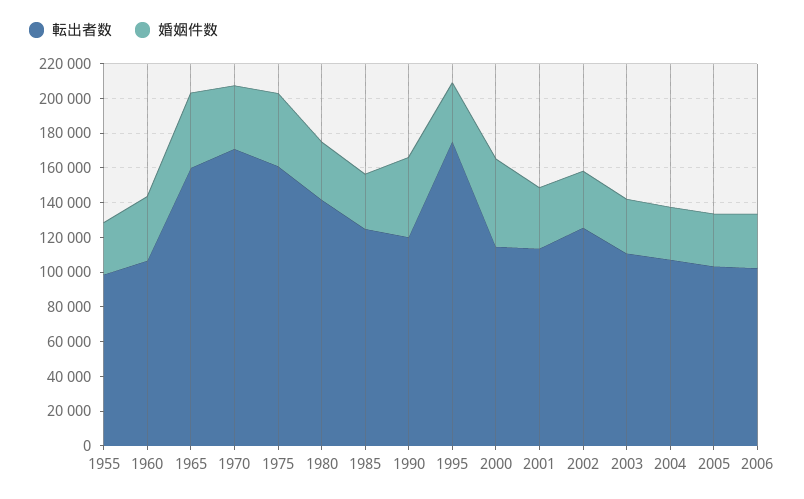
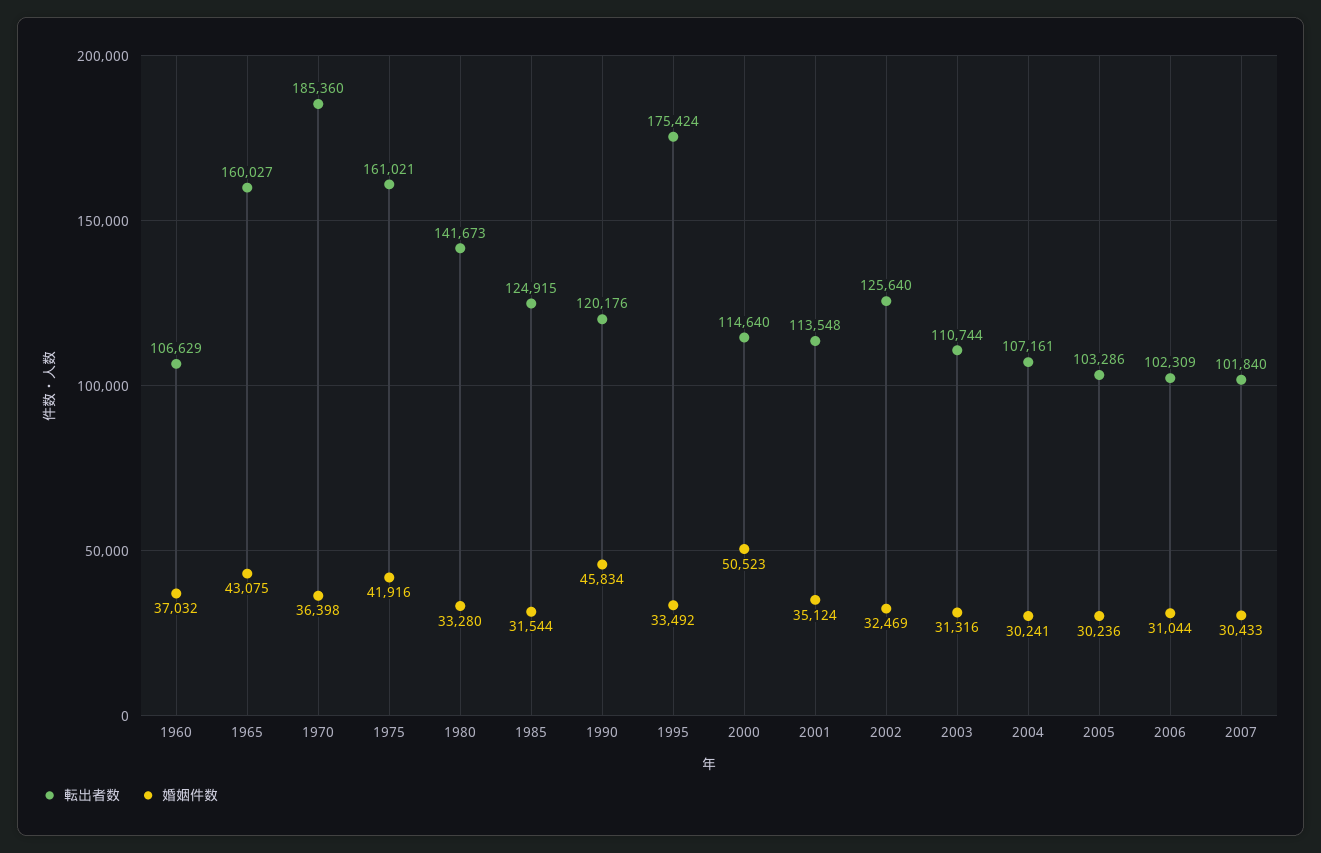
転出者数, 1955: 100000 -> none
婚姻件数, 1955: 30000 -> none
転出者数, 1970: 170000 -> 185360
転出者数, 2007: none -> 101840
婚姻件数, 2007: none -> 30433

